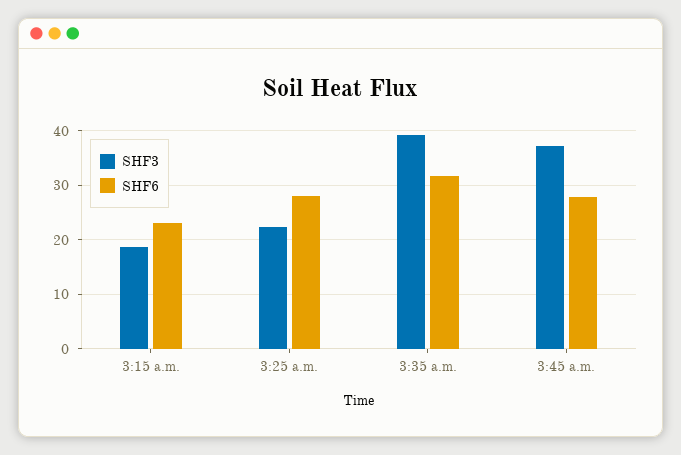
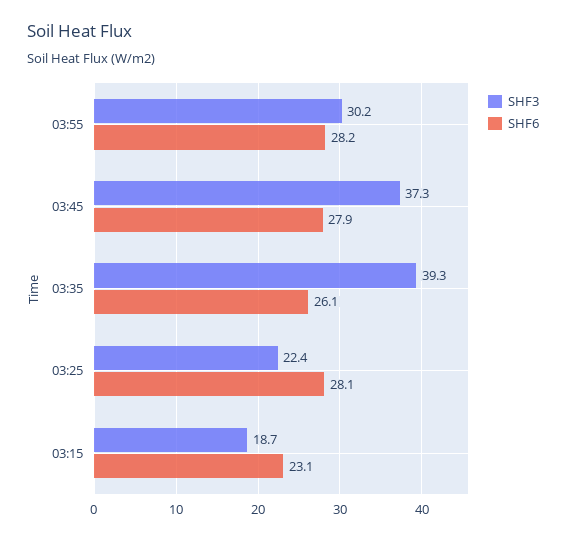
SHF6, 3:35 a.m.: 32 -> 26.1
SHF3, 03:55: none -> 30.2
SHF6, 03:55: none -> 28.2

